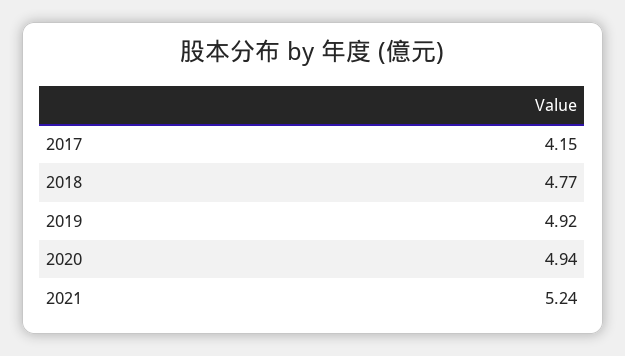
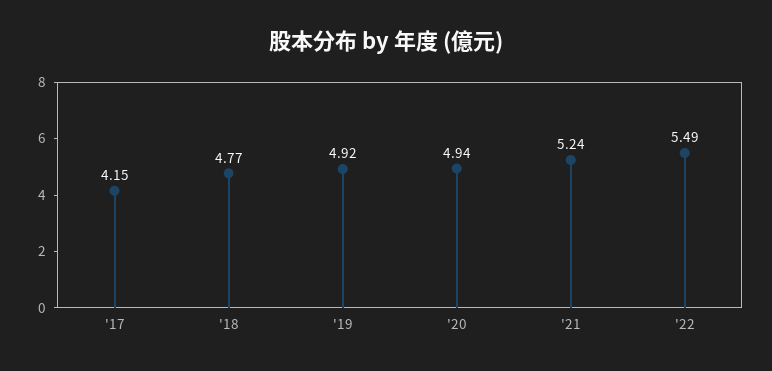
'22: none -> 5.49

